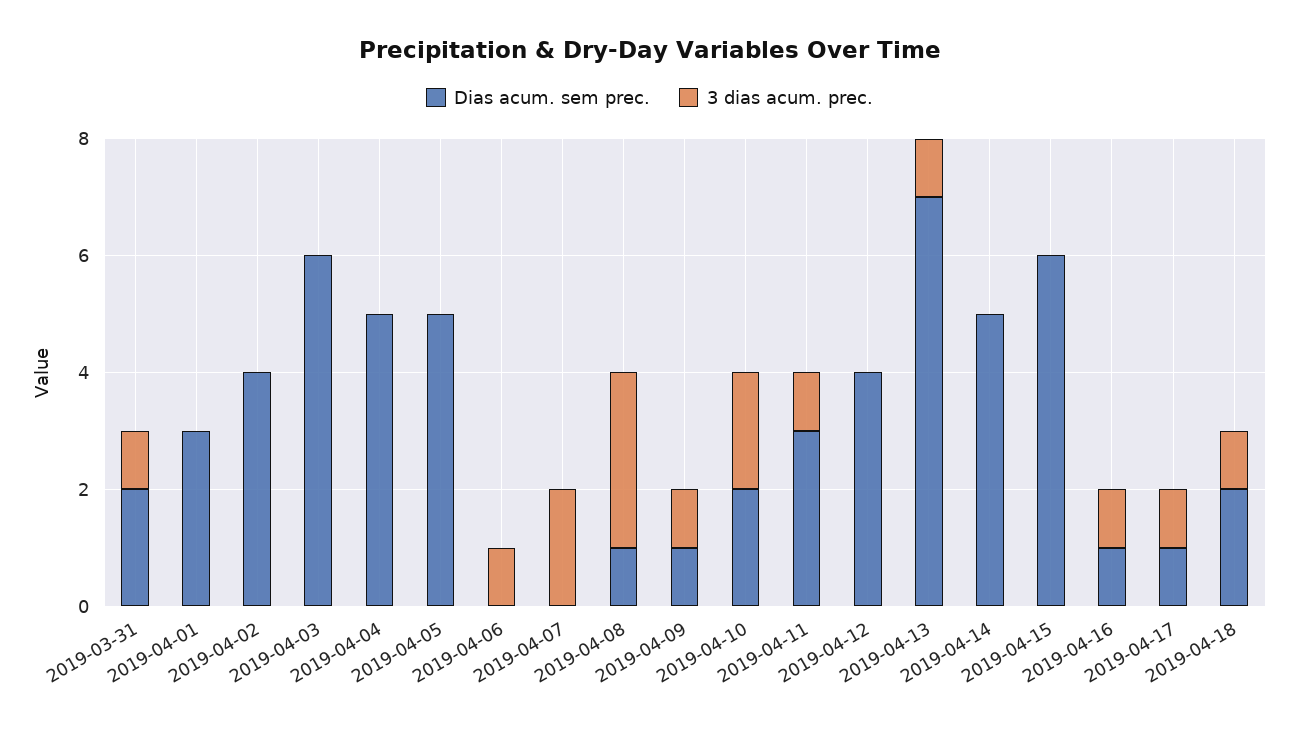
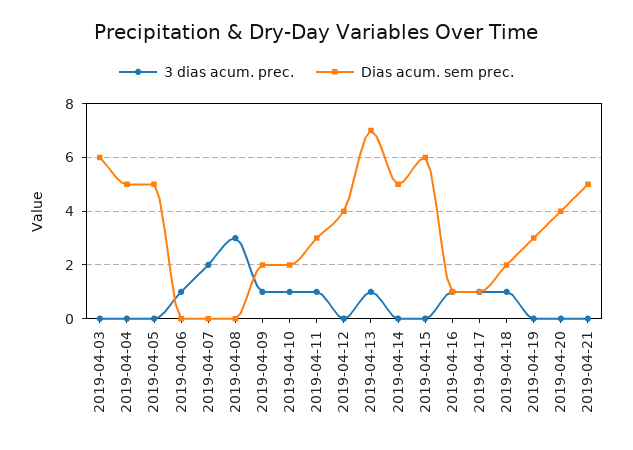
Dias acum. sem prec., 2019-03-31: 2 -> none
3 dias acum. prec., 2019-03-31: 1 -> none
Dias acum. sem prec., 2019-04-01: 3 -> none
3 dias acum. prec., 2019-04-01: 0 -> none
Dias acum. sem prec., 2019-04-02: 4 -> none
3 dias acum. prec., 2019-04-02: 0 -> none
Dias acum. sem prec., 2019-04-08: 1 -> 0
Dias acum. sem prec., 2019-04-09: 1 -> 2
3 dias acum. prec., 2019-04-10: 2 -> 1
3 dias acum. prec., 2019-04-19: none -> 0
Dias acum. sem prec., 2019-04-19: none -> 3
3 dias acum. prec., 2019-04-20: none -> 0
Dias acum. sem prec., 2019-04-20: none -> 4
3 dias acum. prec., 2019-04-21: none -> 0
Dias acum. sem prec., 2019-04-21: none -> 5

